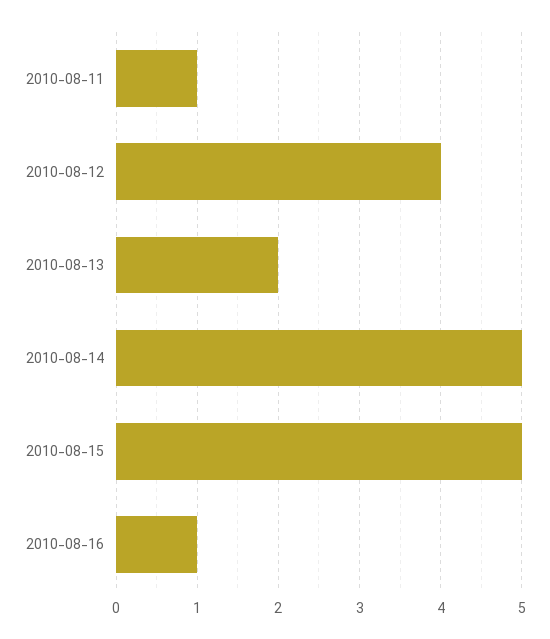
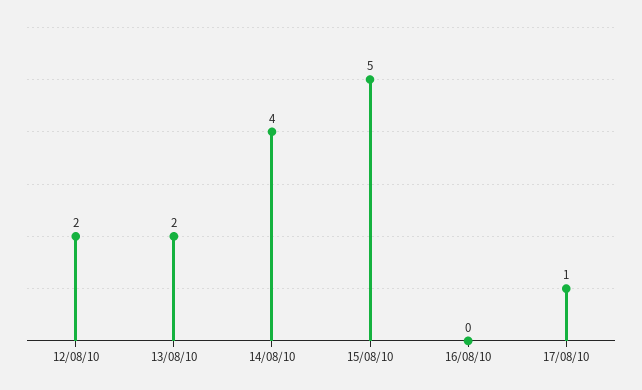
2010-08-11: 1 -> none
2010-08-12: 4 -> 2
2010-08-14: 5 -> 4
2010-08-16: 1 -> 0
17/08/10: none -> 1

